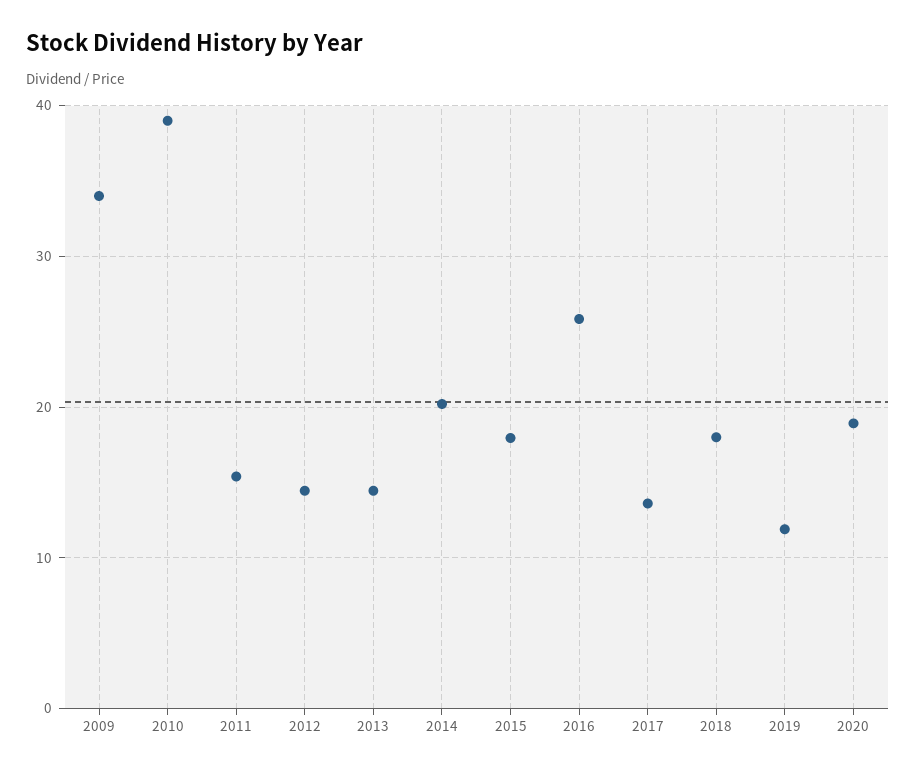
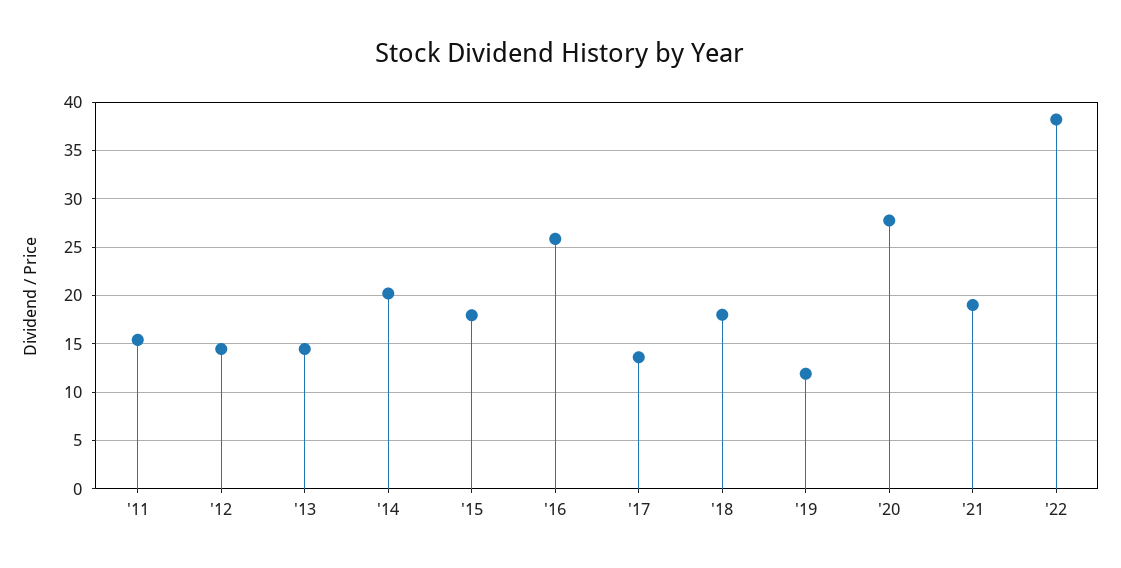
2009: 34 -> none
2010: 39 -> none
2020: 19 -> 28
'21: none -> 19
'22: none -> 38

